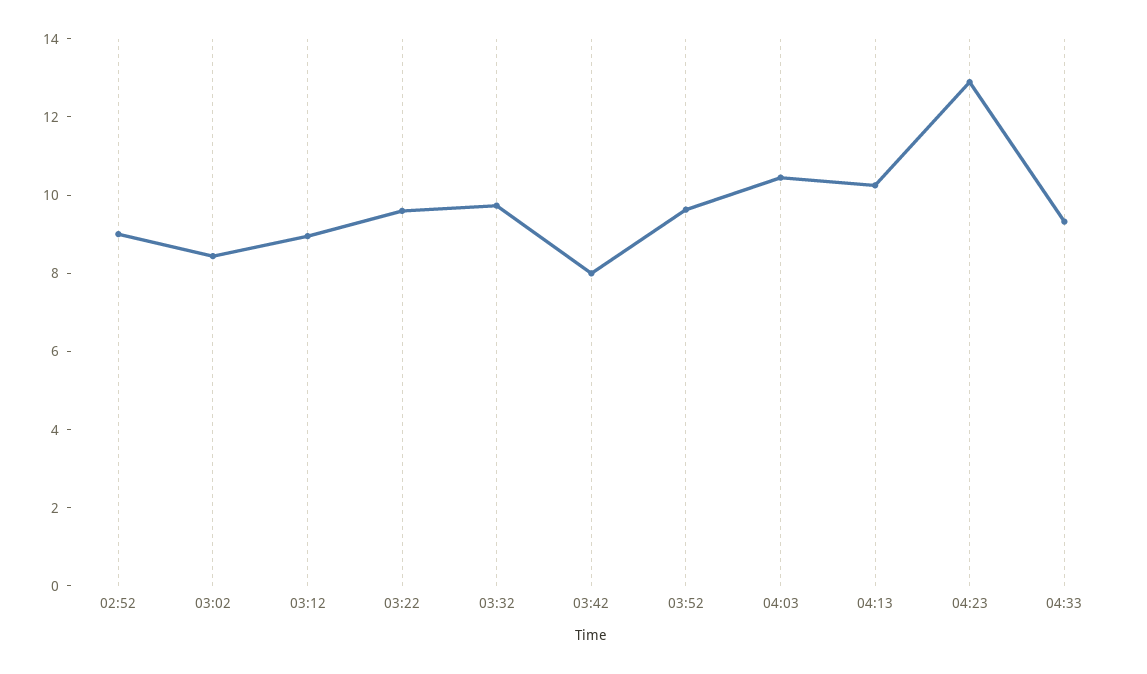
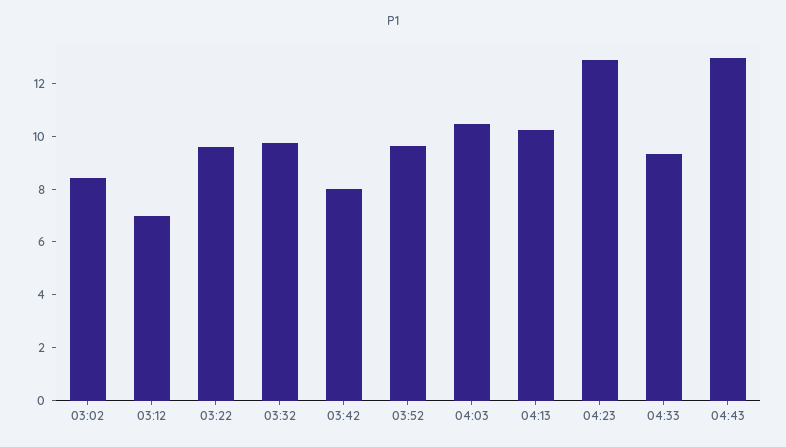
02:52: 9 -> none
03:12: 9 -> 7
04:43: none -> 13

